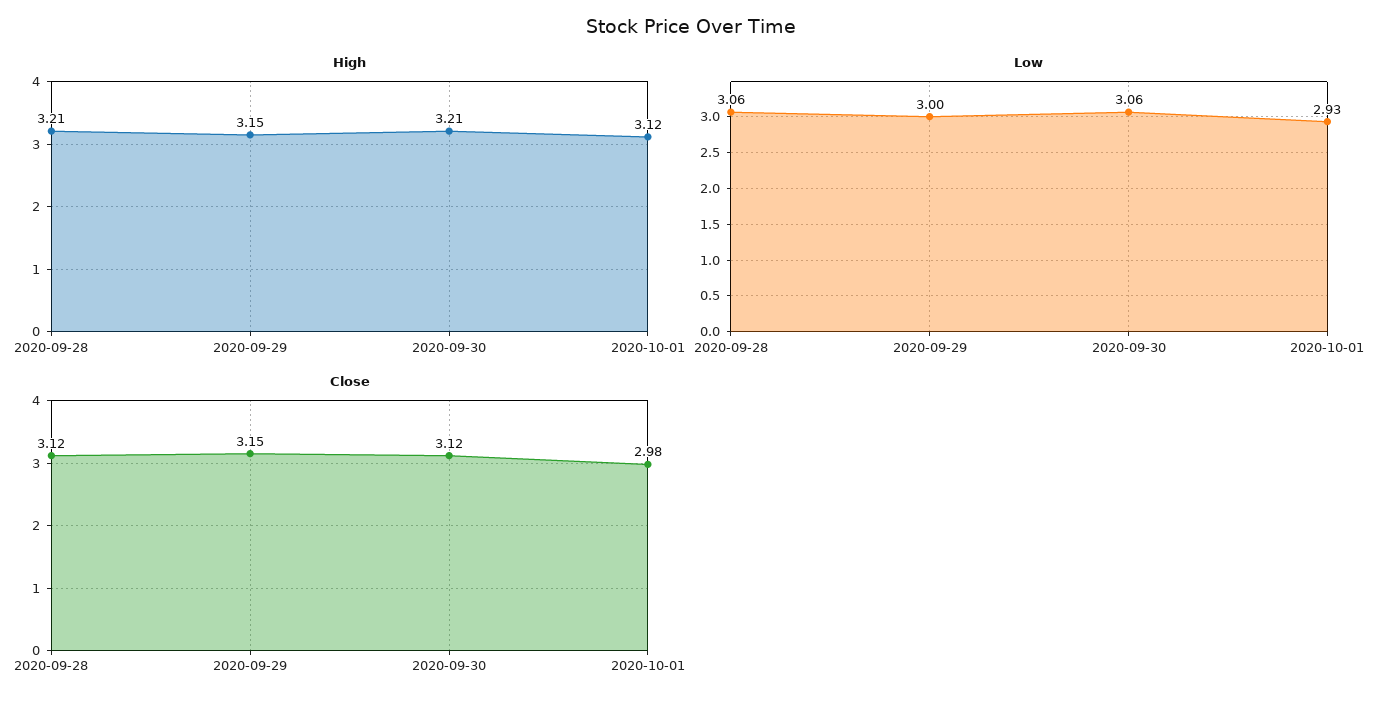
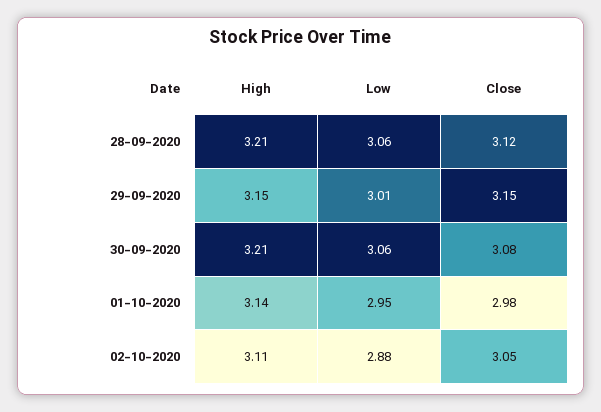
High, 2020-10-01: 3.12 -> 3.14
Low, 2020-09-29: 3 -> 3.01
Low, 2020-10-01: 2.93 -> 2.95
Close, 2020-09-30: 3.12 -> 3.08
High, 02-10-2020: none -> 3.11
Low, 02-10-2020: none -> 2.88
Close, 02-10-2020: none -> 3.05

